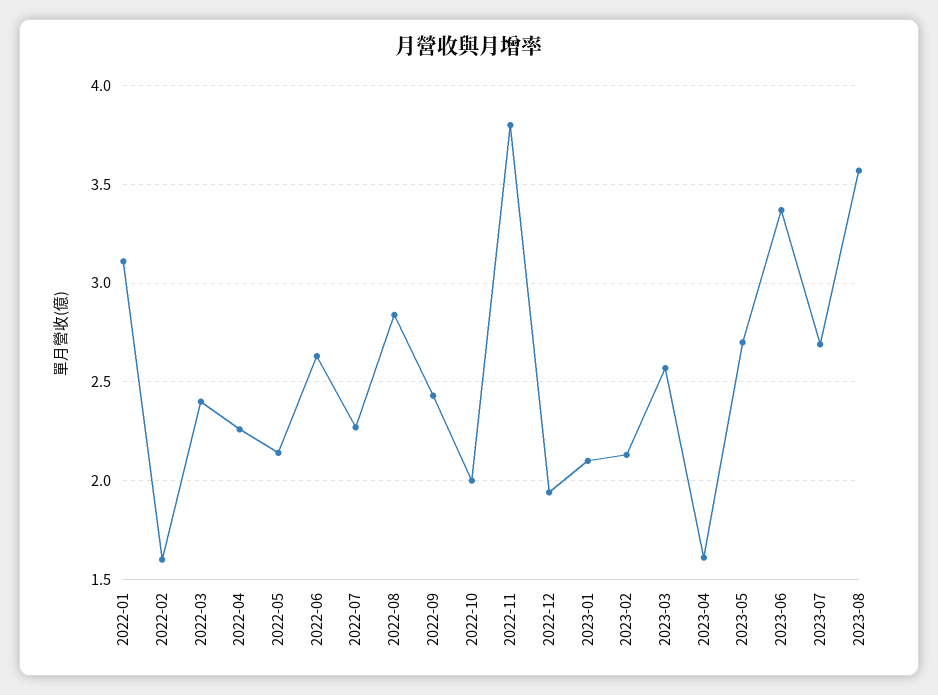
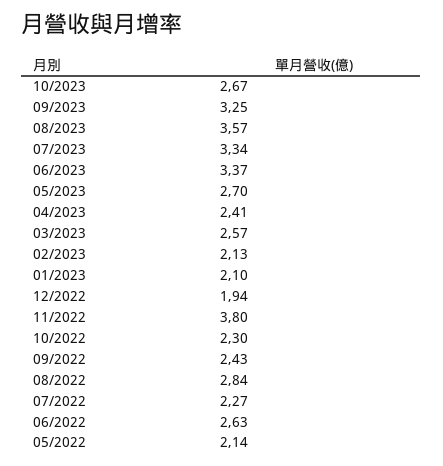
2022-01: 3.1 -> none
2022-02: 1.6 -> none
2022-03: 2.4 -> none
2022-04: 2.25 -> none
2022-10: 2 -> 2.3
2023-04: 1.6 -> 2.41
2023-07: 2.7 -> 3.34
10/2023: none -> 2.67
09/2023: none -> 3.25

